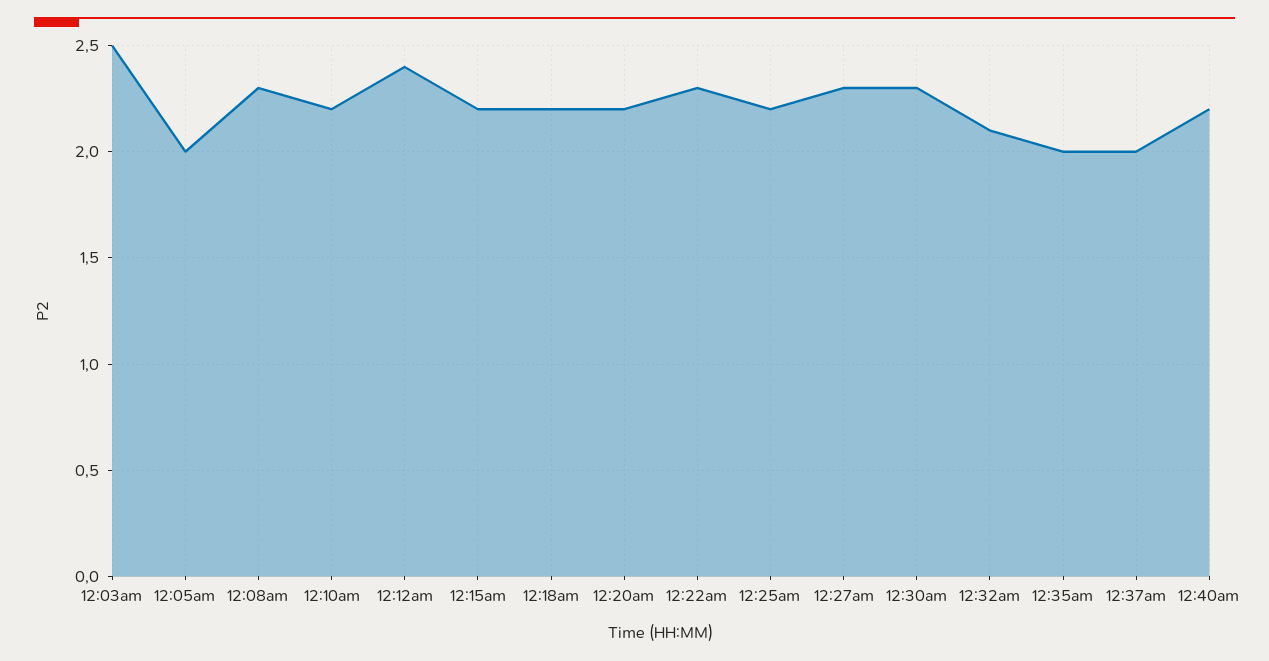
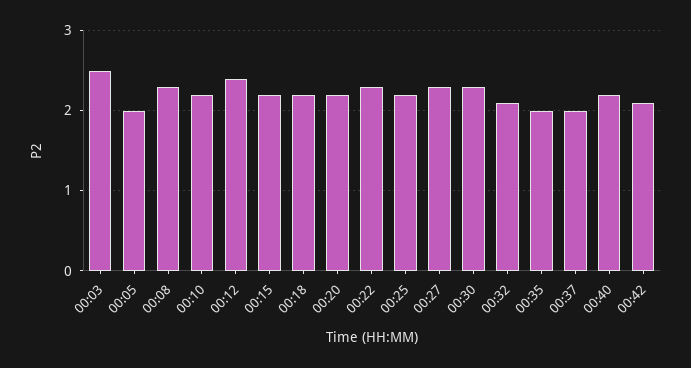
00:42: none -> 2.1

